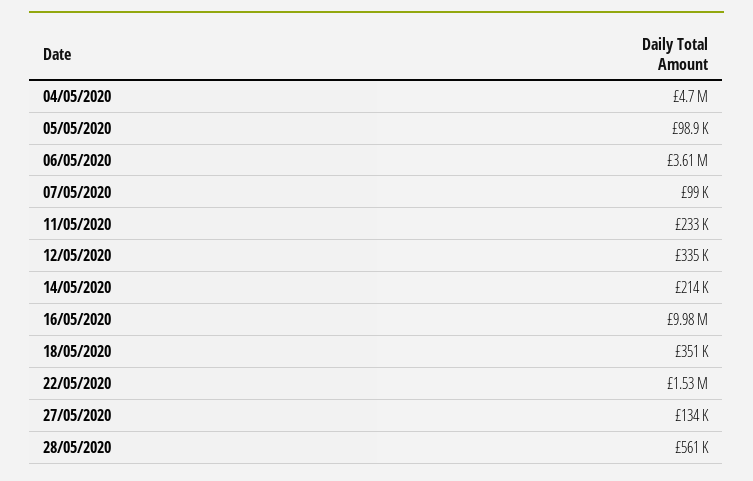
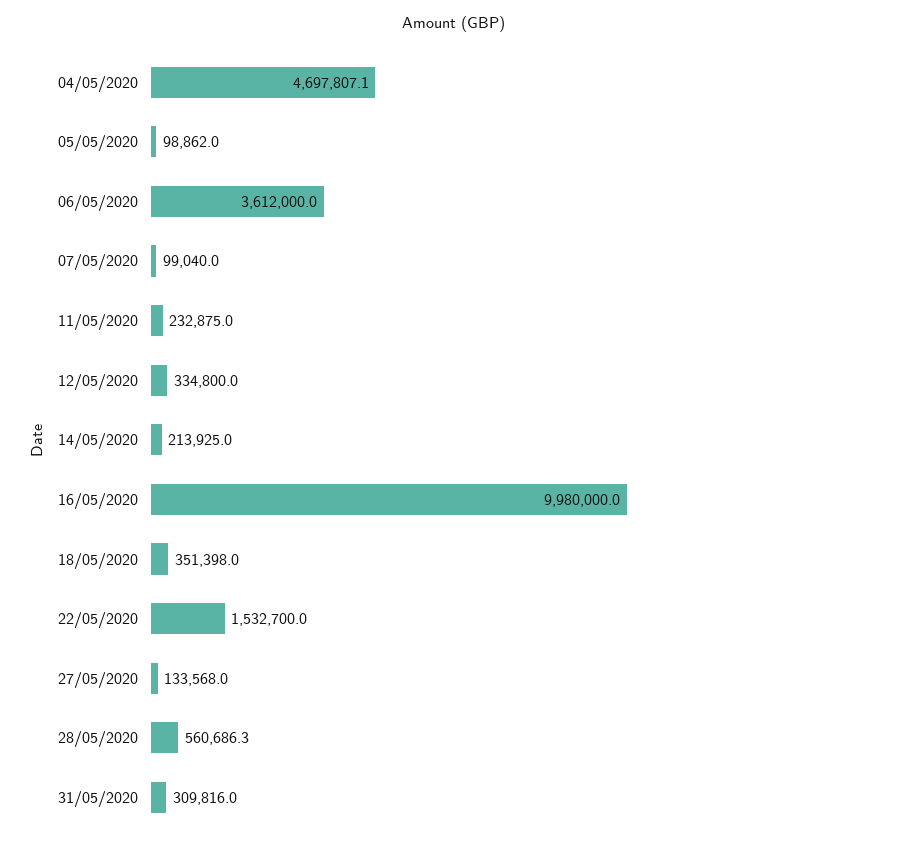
31/05/2020: none -> 309816

